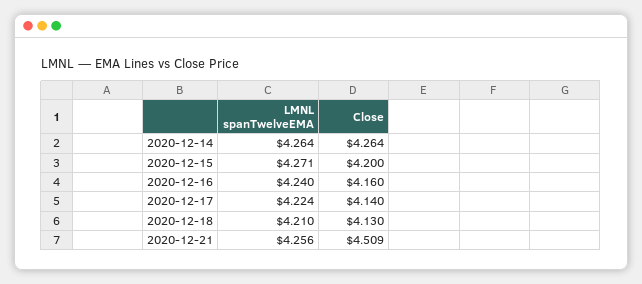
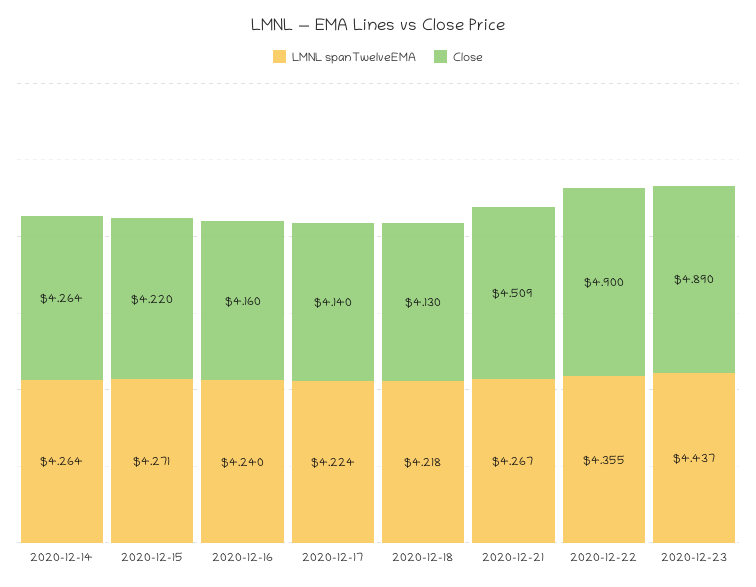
Close, 2020-12-15: 4.2 -> 4.22
LMNL spanTwelveEMA, 2020-12-18: 4.21 -> 4.218
LMNL spanTwelveEMA, 2020-12-21: 4.256 -> 4.267
LMNL spanTwelveEMA, 2020-12-22: none -> 4.355
Close, 2020-12-22: none -> 4.9
LMNL spanTwelveEMA, 2020-12-23: none -> 4.437
Close, 2020-12-23: none -> 4.89

